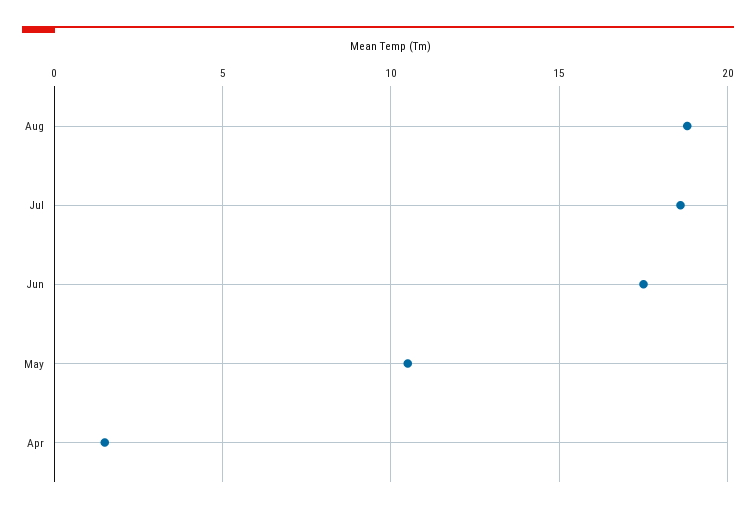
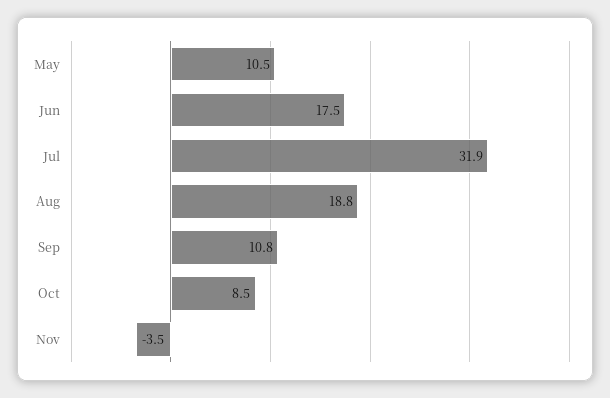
Jul: 18.5 -> 31.9
Apr: 1.5 -> none
Sep: none -> 10.8
Oct: none -> 8.5
Nov: none -> -3.5

